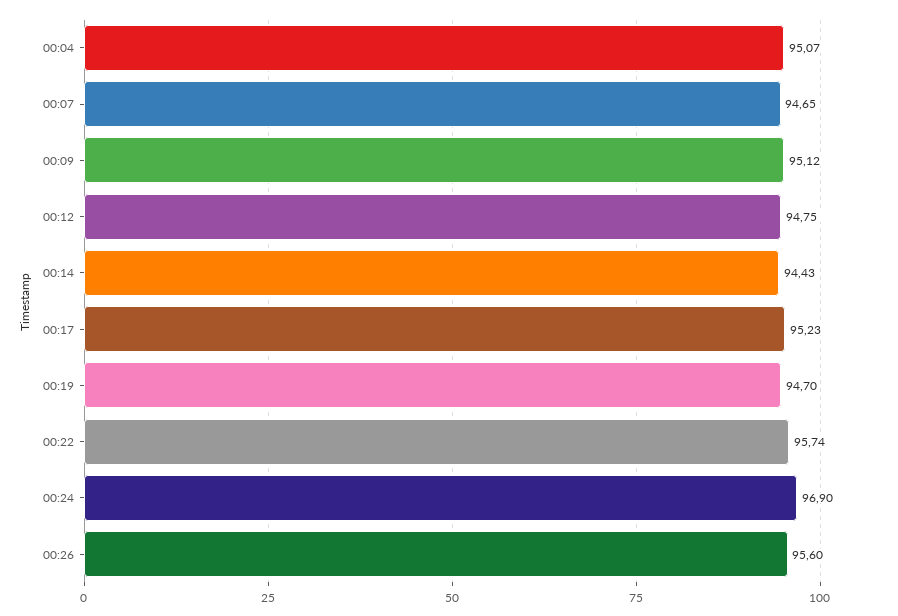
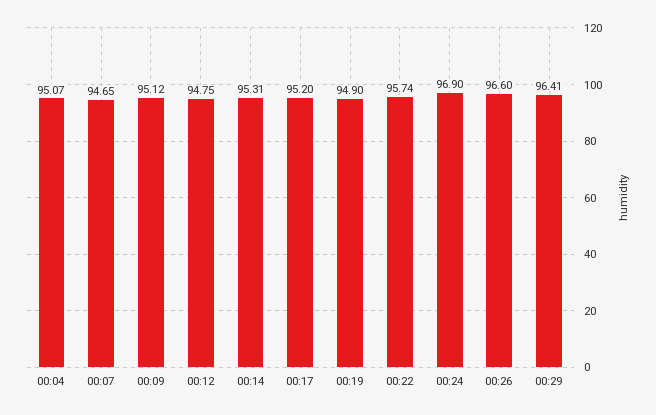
00:14: 94.43 -> 95.31
00:17: 95.23 -> 95.2
00:19: 94.7 -> 94.9
00:26: 95.6 -> 96.6
00:29: none -> 96.41

